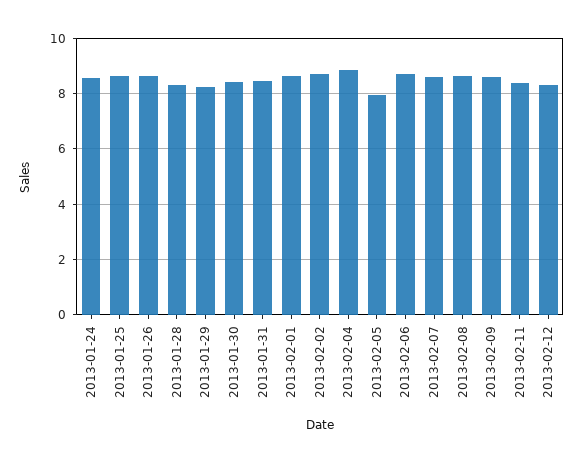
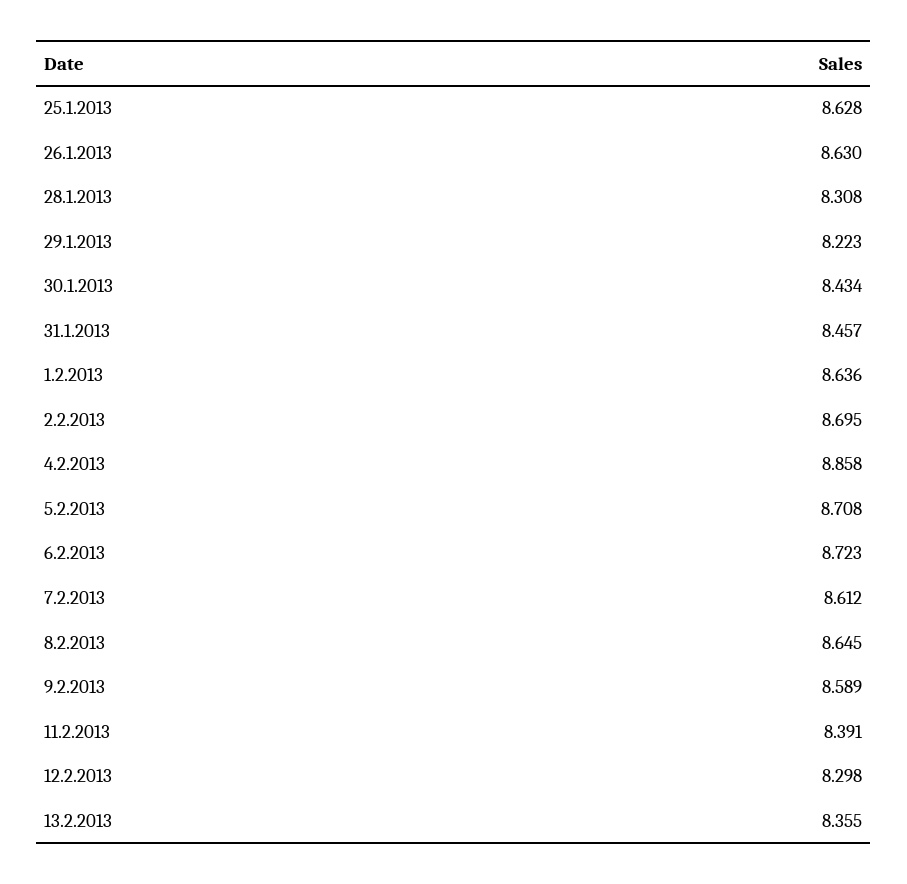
2013-01-24: 8.5 -> none
2013-02-05: 8 -> 8.708
13.2.2013: none -> 8.355

